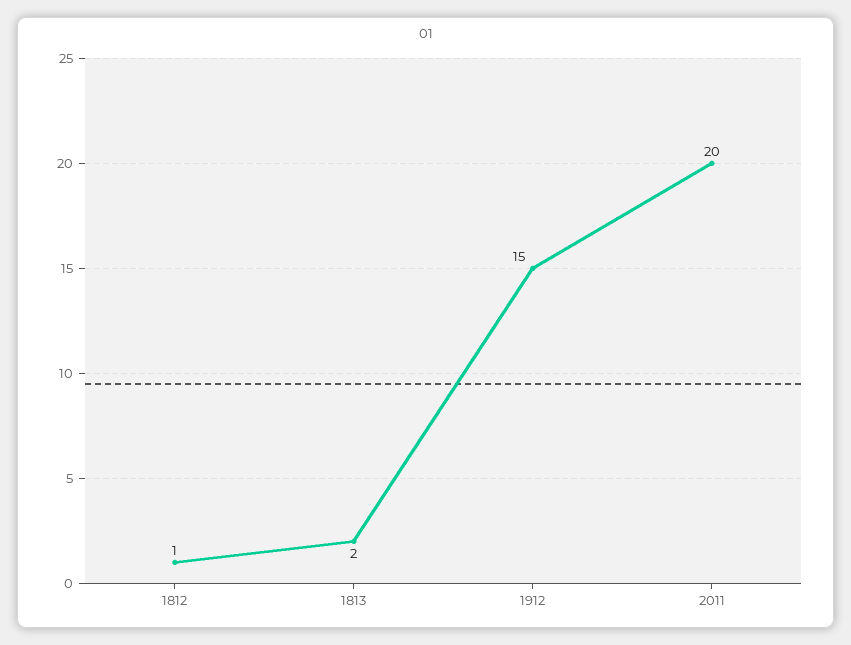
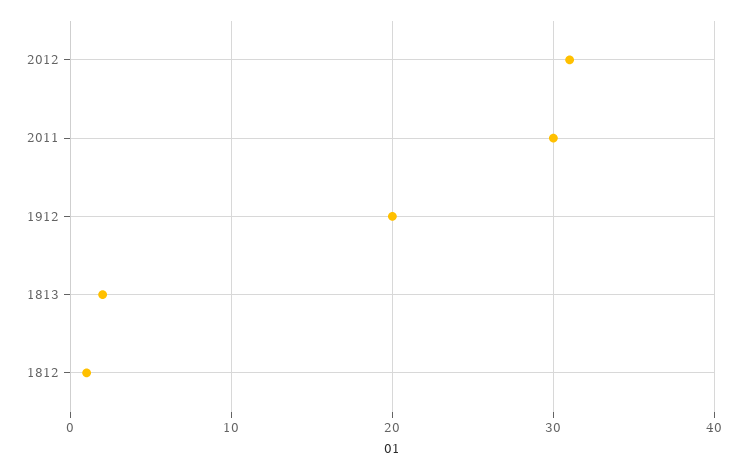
1912: 15 -> 20
2011: 20 -> 30
2012: none -> 31

